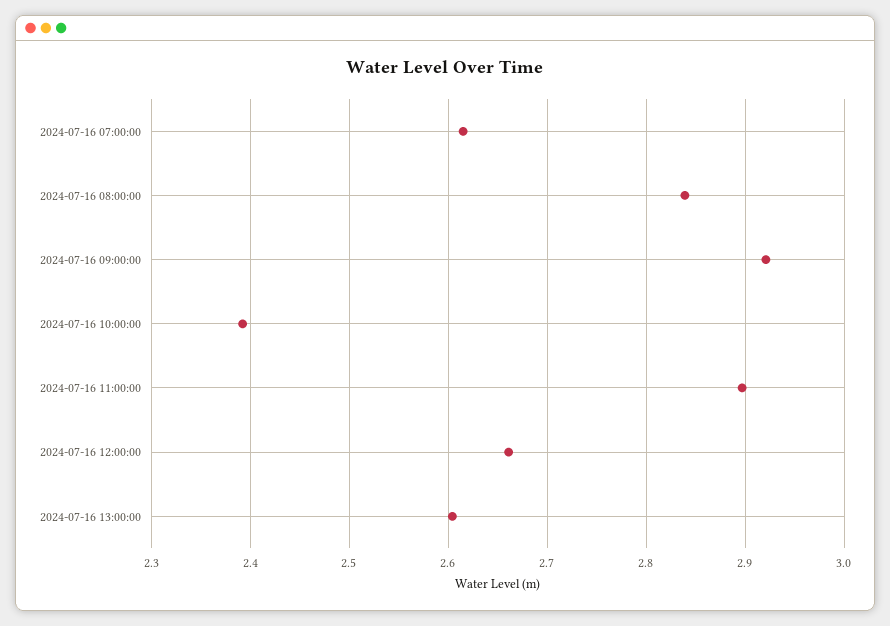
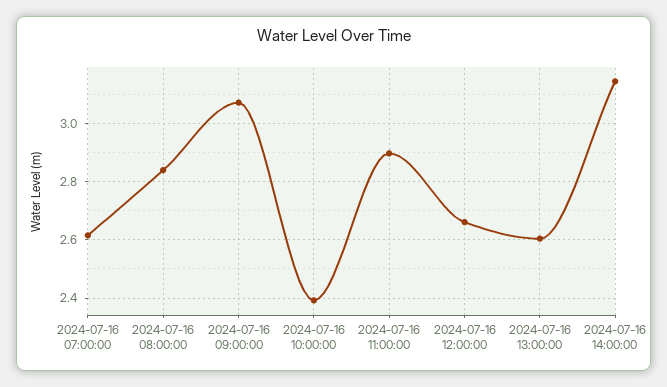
2024-07-16 09:00:00: 2.92 -> 3.075
2024-07-16 14:00:00: none -> 3.15

